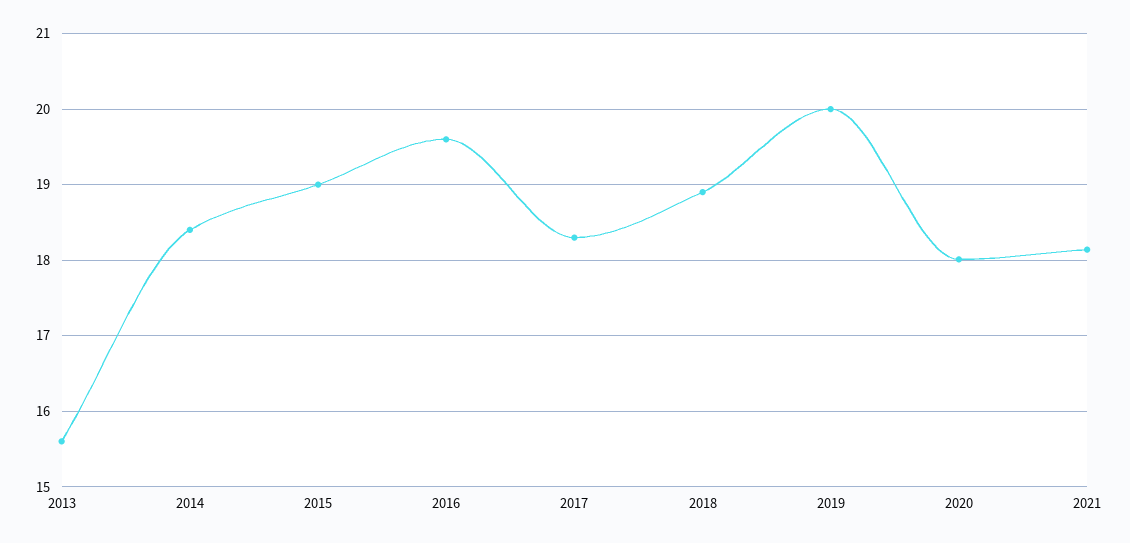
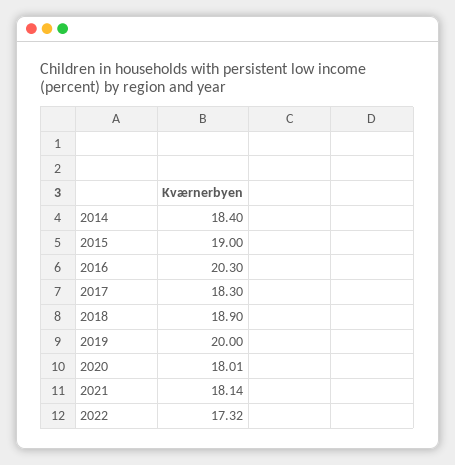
2013: 15.6 -> none
2016: 19.6 -> 20.3
2022: none -> 17.32

